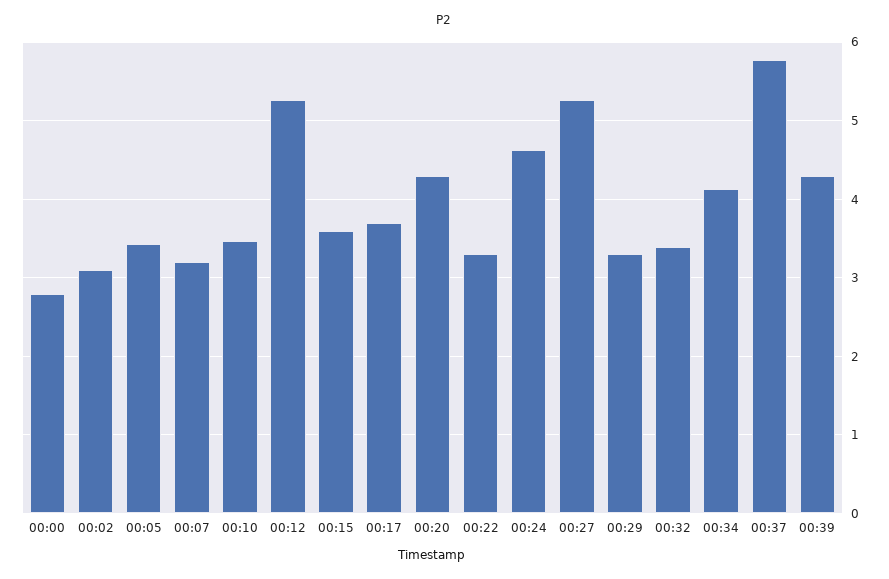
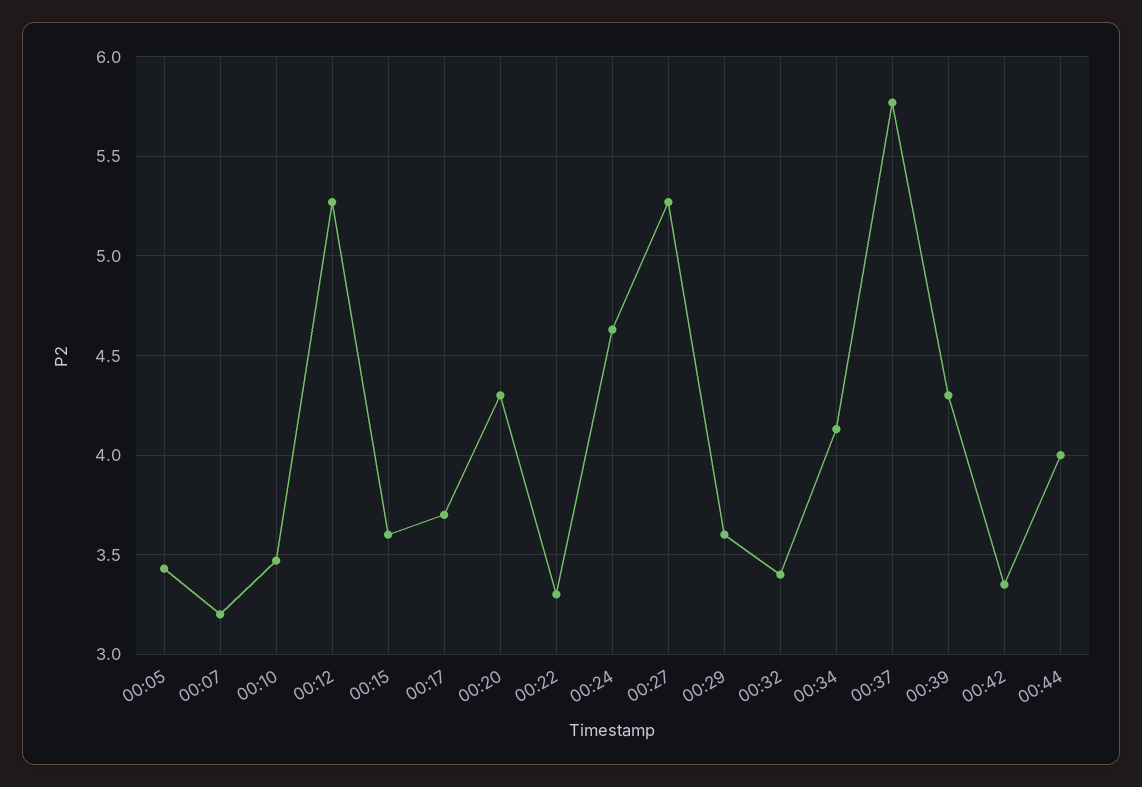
00:00: 2.8 -> none
00:02: 3.1 -> none
00:29: 3.3 -> 3.6
00:42: none -> 3.35
00:44: none -> 4

